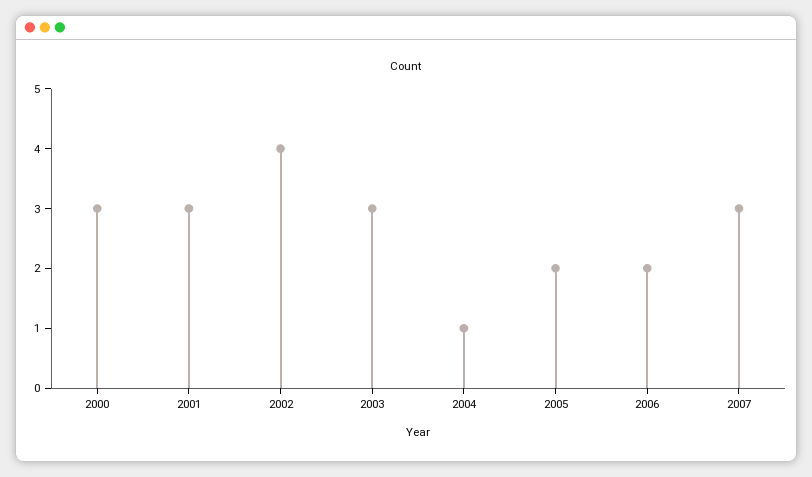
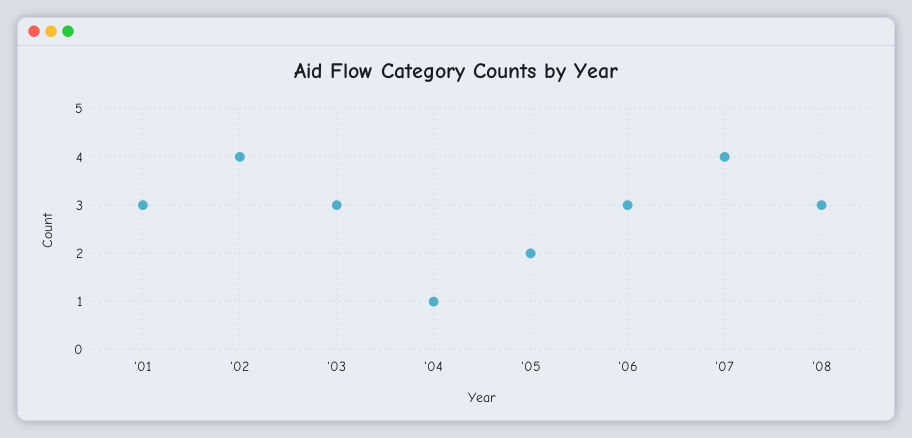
2000: 3 -> none
2006: 2 -> 3
2007: 3 -> 4
'08: none -> 3

